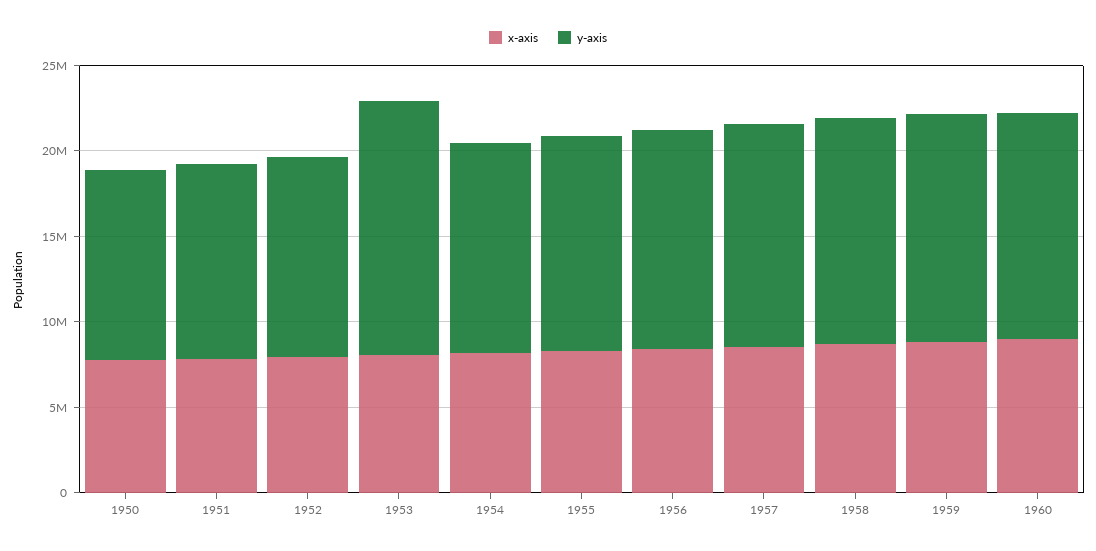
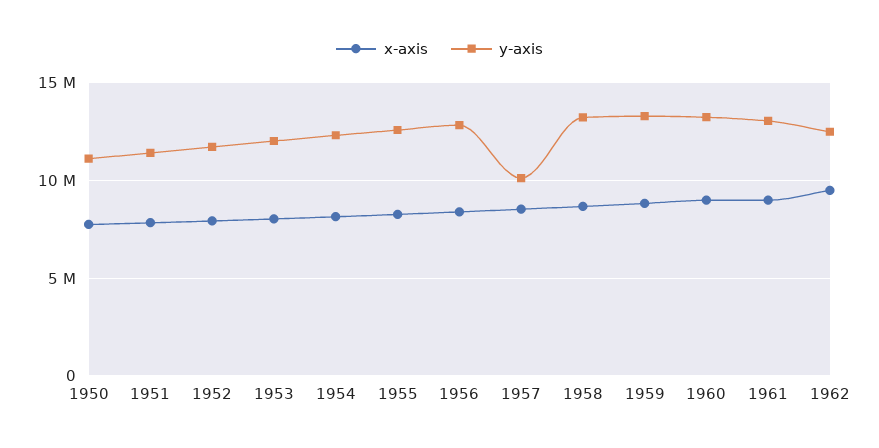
y-axis, 1953: 15000000 -> 12000000
y-axis, 1957: 13000000 -> 10000000
x-axis, 1961: none -> 9000000
y-axis, 1961: none -> 13000000
x-axis, 1962: none -> 9500000
y-axis, 1962: none -> 12500000

